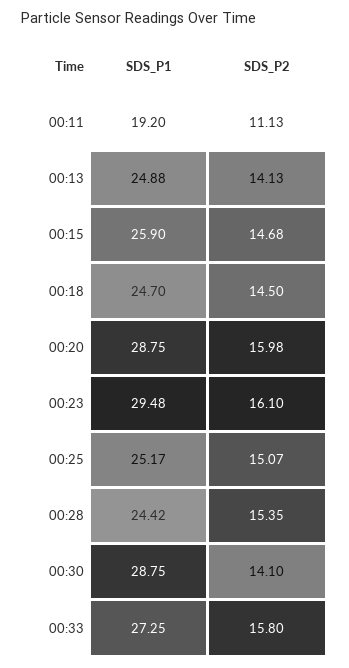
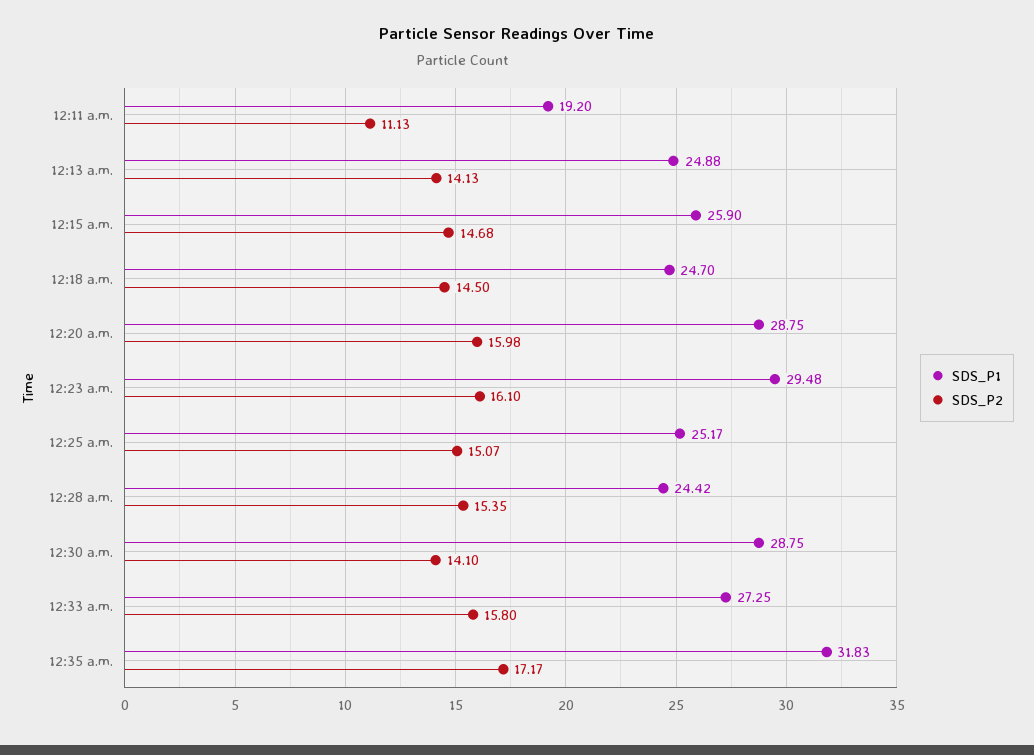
SDS_P1, 12:35 a.m.: none -> 31.83
SDS_P2, 12:35 a.m.: none -> 17.17

